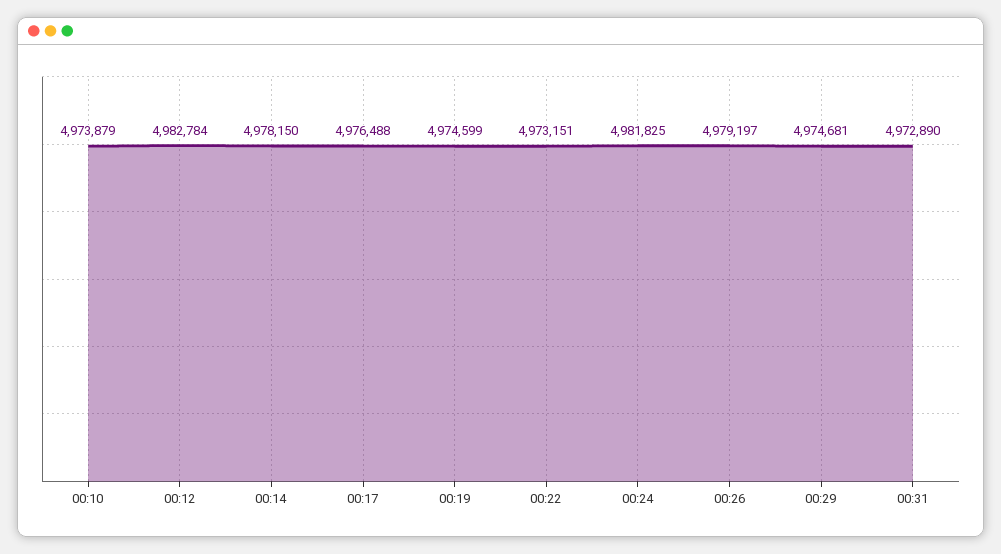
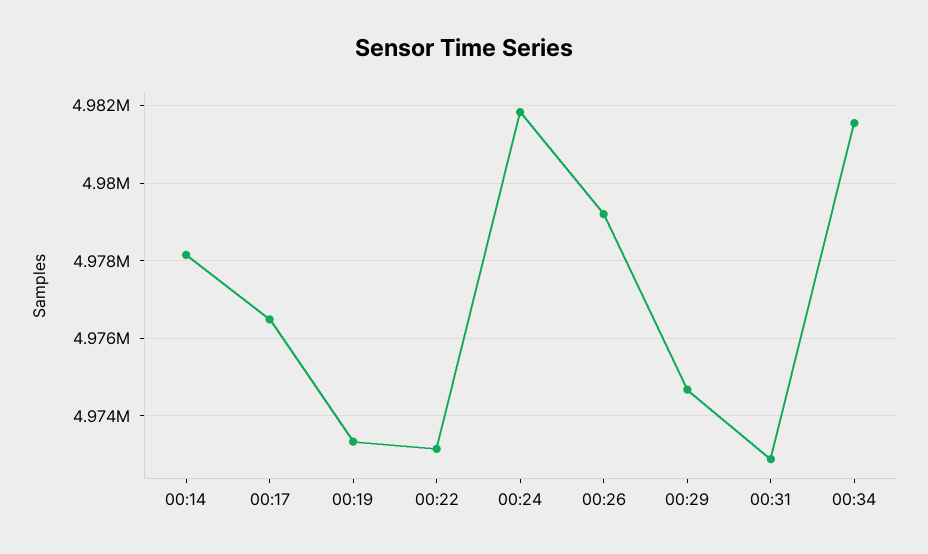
00:10: 4973879 -> none
00:12: 4982784 -> none
00:19: 4974599 -> 4973400
00:34: none -> 4981600

